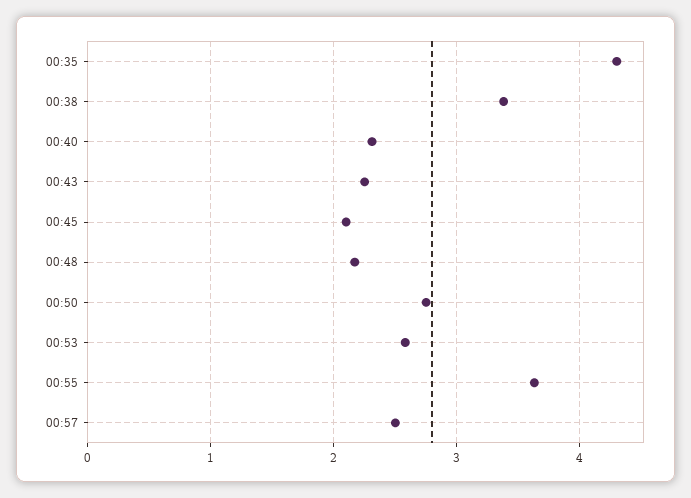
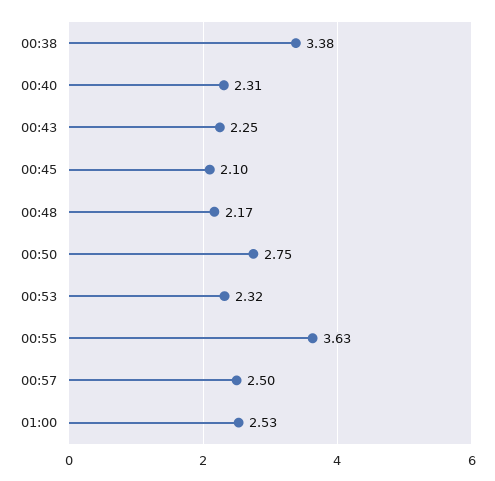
00:35: 4.3 -> none
00:53: 2.6 -> 2.32
01:00: none -> 2.53

